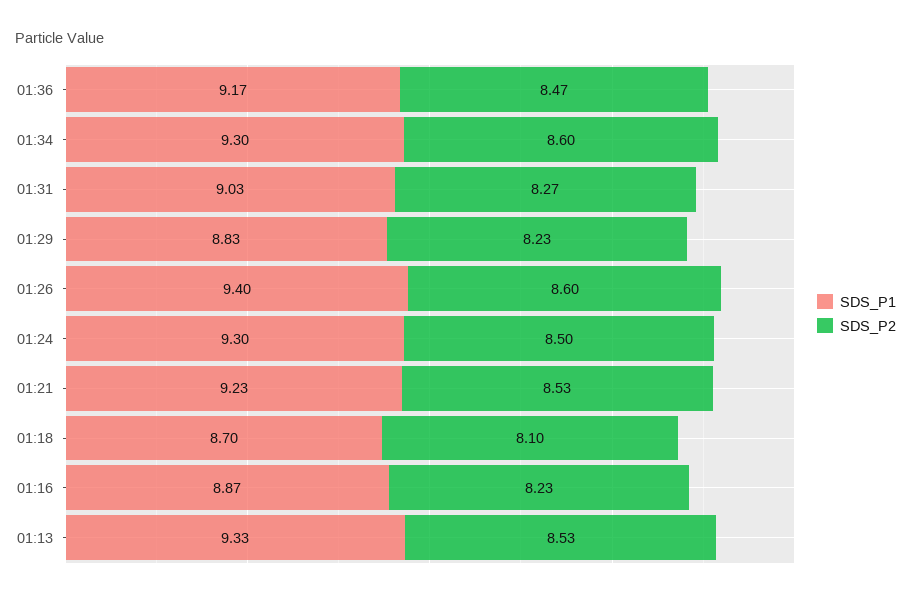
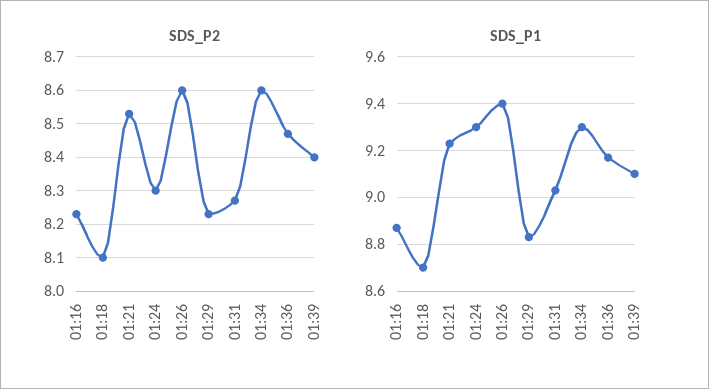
SDS_P2, 01:24: 8.5 -> 8.3
SDS_P1, 01:13: 9.33 -> none
SDS_P2, 01:13: 8.53 -> none
SDS_P2, 01:39: none -> 8.4
SDS_P1, 01:39: none -> 9.1

